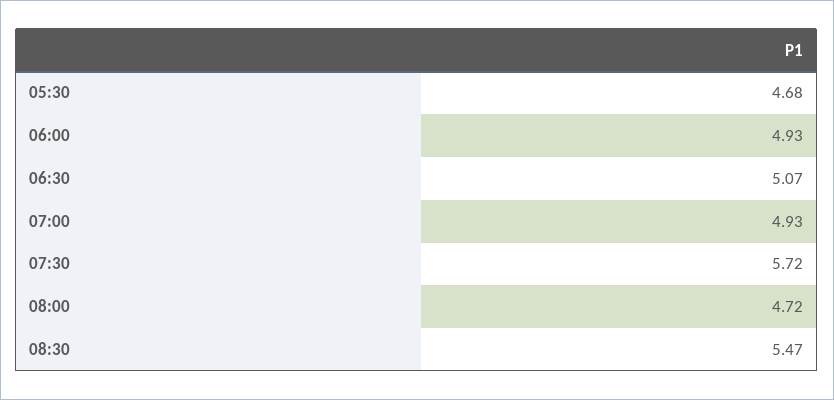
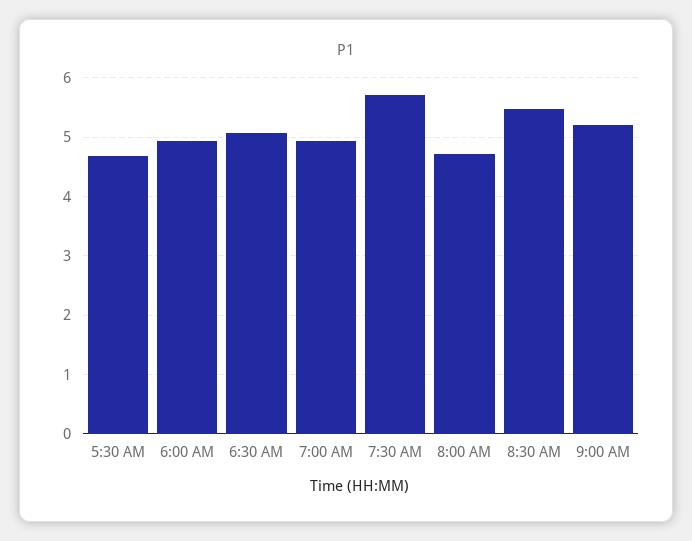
9:00 AM: none -> 5.2

